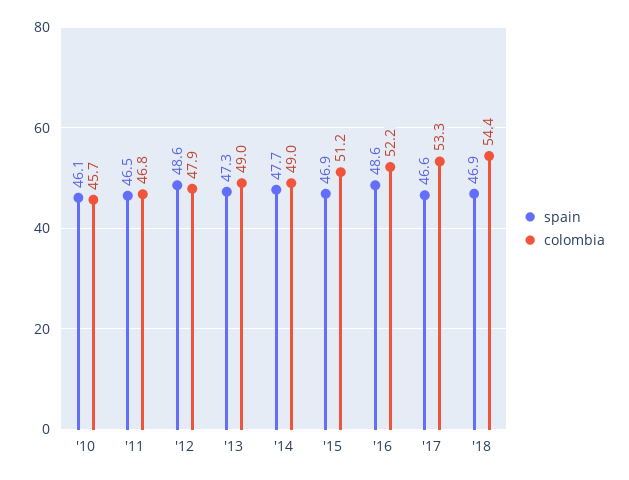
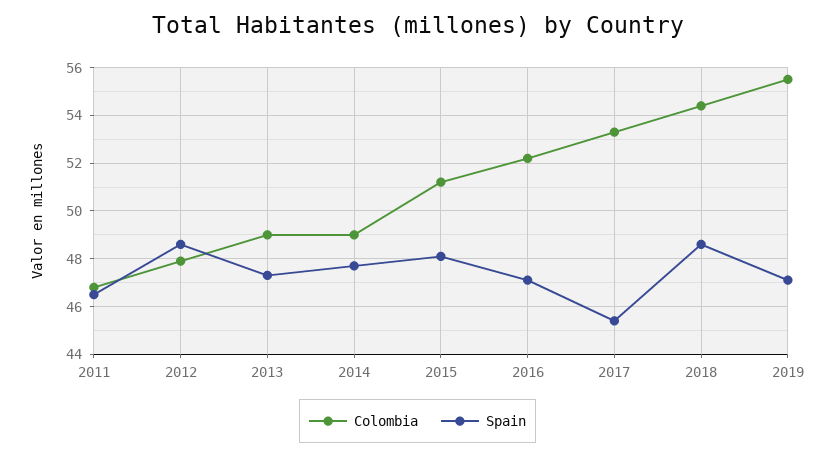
spain, '10: 46.1 -> none
colombia, '10: 45.7 -> none
spain, '15: 46.9 -> 48
spain, '16: 48.6 -> 47
spain, '17: 46.6 -> 45.5
spain, '18: 46.9 -> 48.5
colombia, 2019: none -> 55.5
spain, 2019: none -> 47

